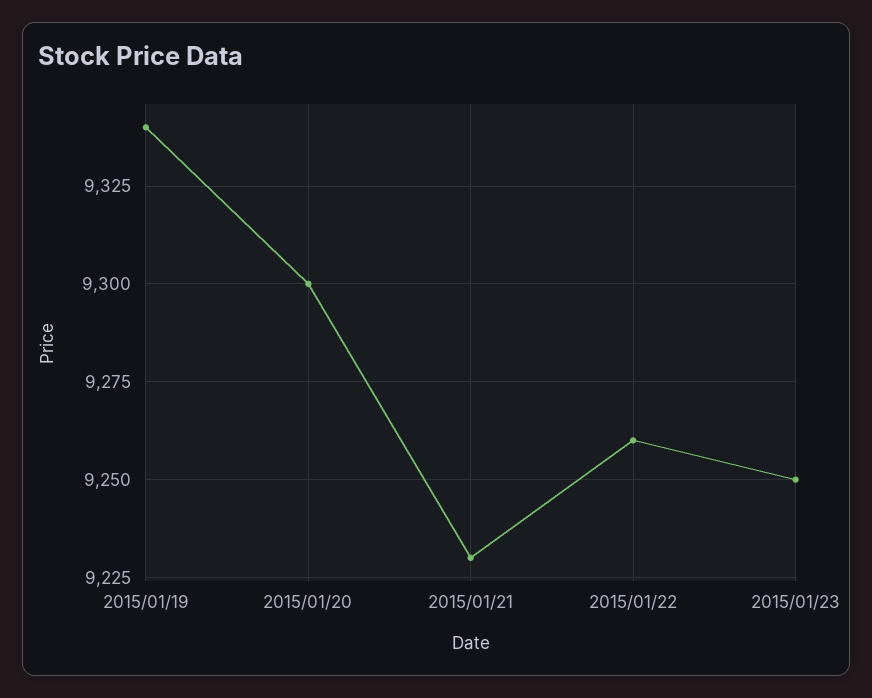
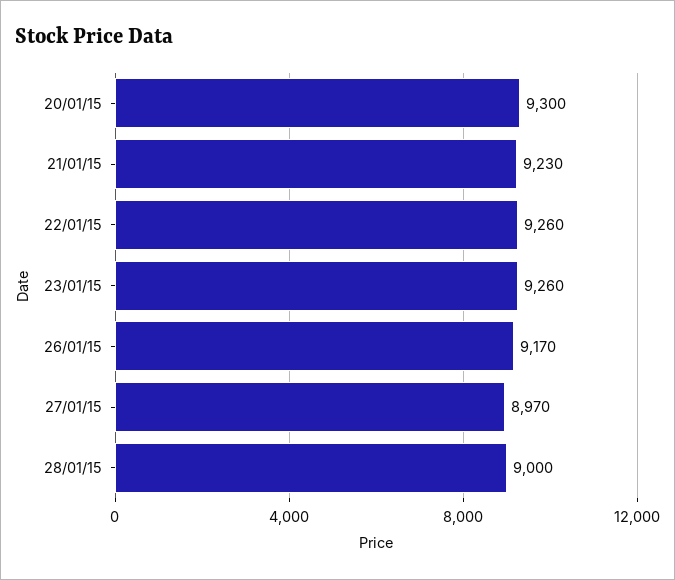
2015/01/19: 9340 -> none
2015/01/23: 9250 -> 9260
26/01/15: none -> 9170
27/01/15: none -> 8970
28/01/15: none -> 9000

